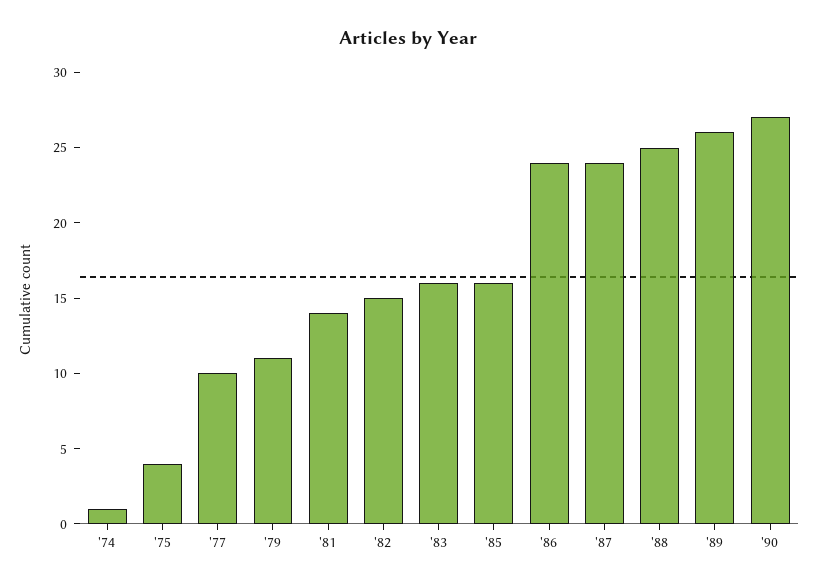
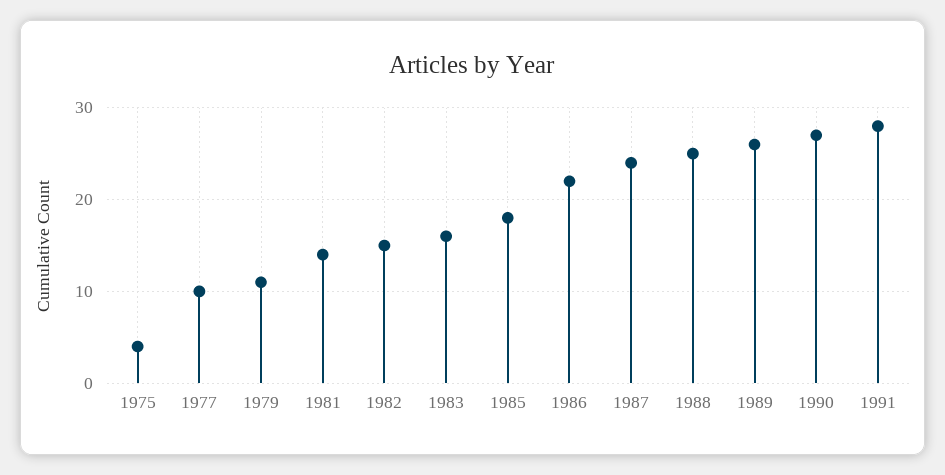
'74: 1 -> none
'85: 16 -> 18
'86: 24 -> 22
1991: none -> 28

